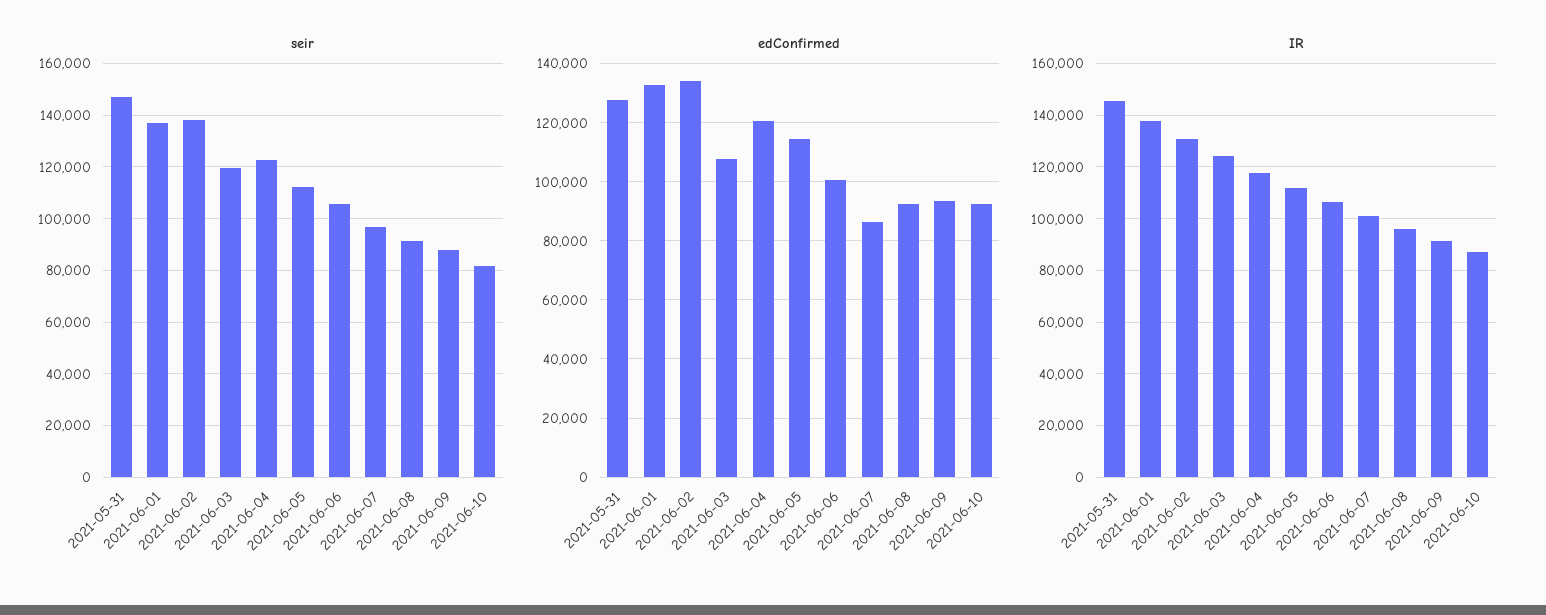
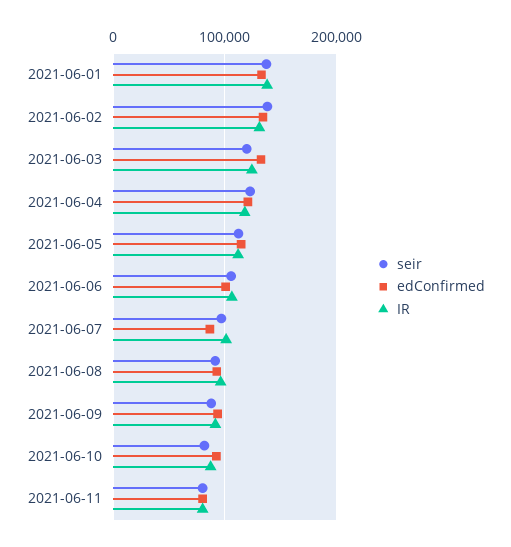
seir, 2021-05-31: 147500 -> none
edConfirmed, 2021-05-31: 127500 -> none
edConfirmed, 2021-06-03: 107500 -> 130000
IR, 2021-05-31: 145000 -> none
seir, 2021-06-11: none -> 80000
edConfirmed, 2021-06-11: none -> 80000
IR, 2021-06-11: none -> 80000

